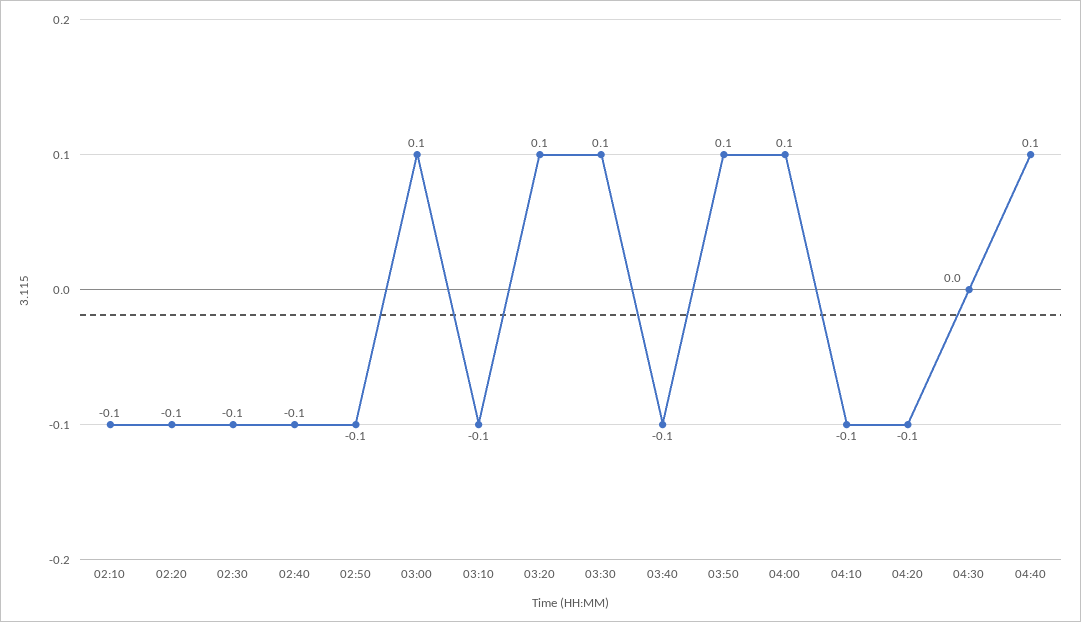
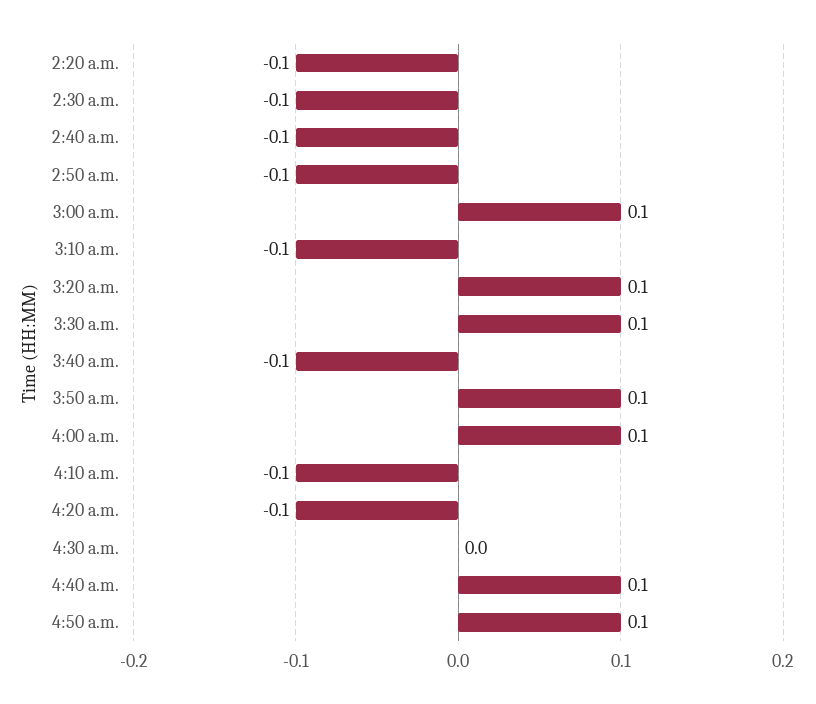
02:10: -0.1 -> none
4:50 a.m.: none -> 0.1

